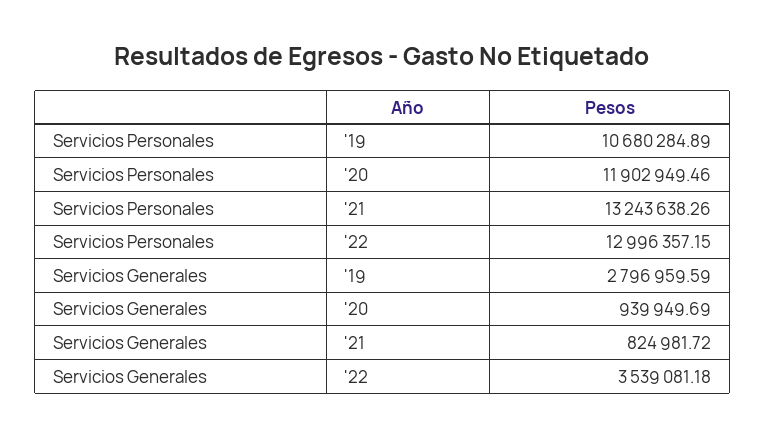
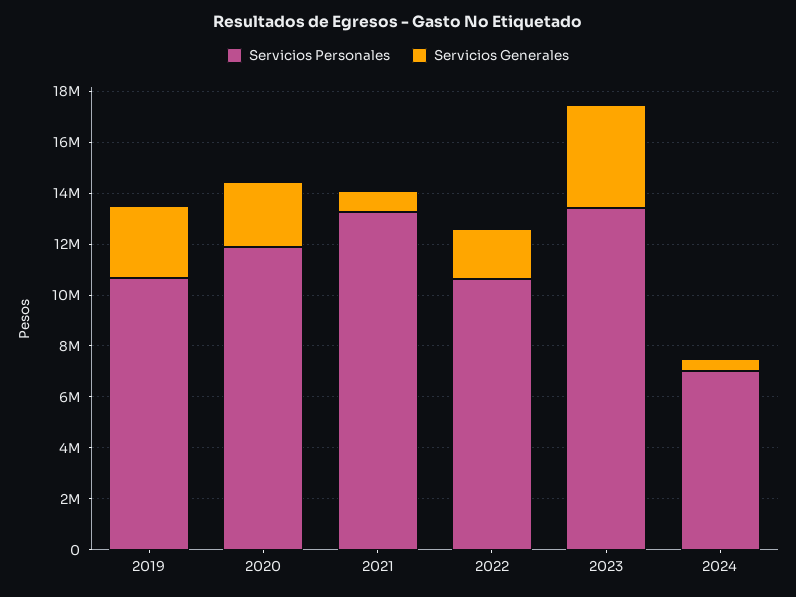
Servicios Personales, '22: 12996357.15 -> 10500000
Servicios Generales, '20: 939949.69 -> 2500000
Servicios Generales, '22: 3539081.18 -> 2000000
Servicios Personales, 2023: none -> 13500000
Servicios Generales, 2023: none -> 4000000
Servicios Personales, 2024: none -> 7000000
Servicios Generales, 2024: none -> 500000

